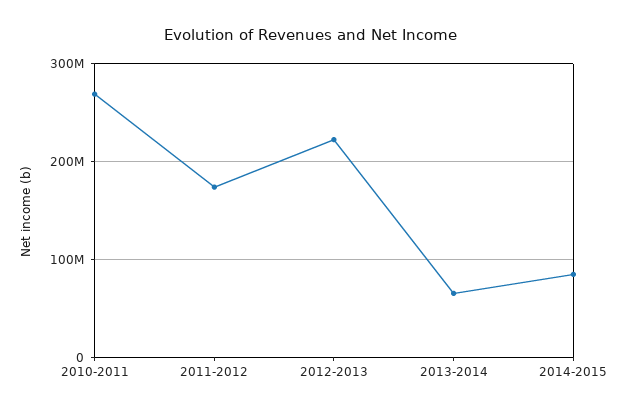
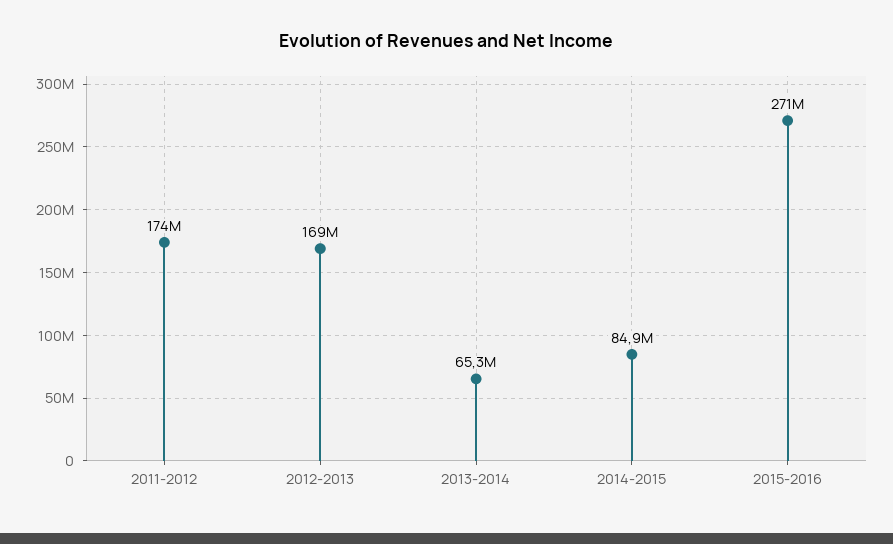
2010-2011: 270000000 -> none
2012-2013: 220000000 -> 169000000
2015-2016: none -> 271000000

